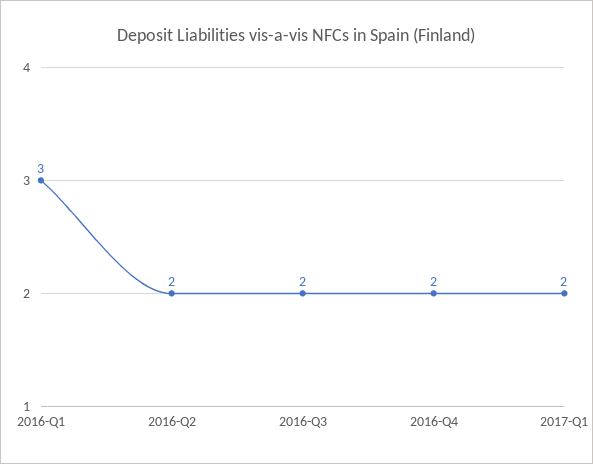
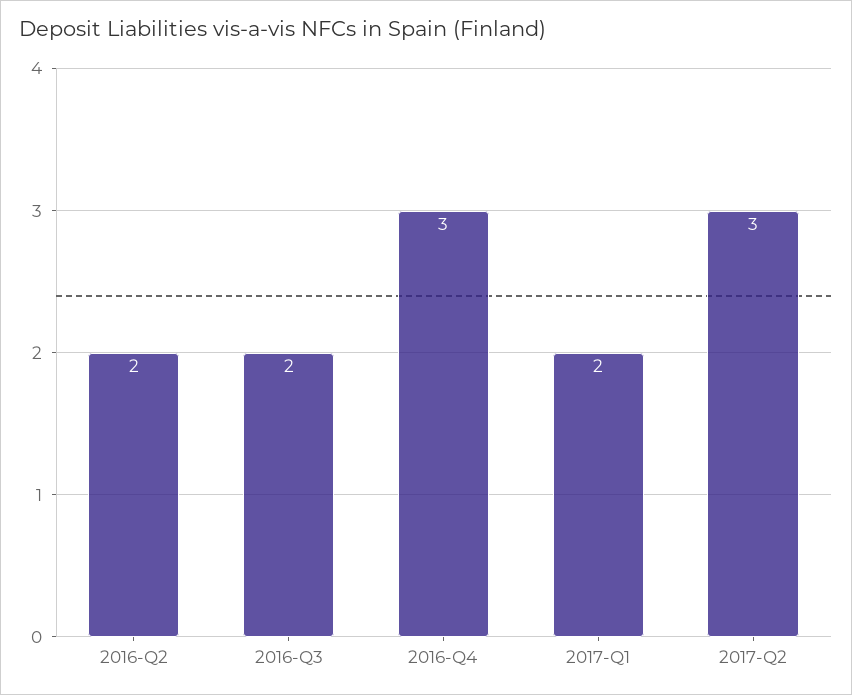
2016-Q1: 3 -> none
2016-Q4: 2 -> 3
2017-Q2: none -> 3

